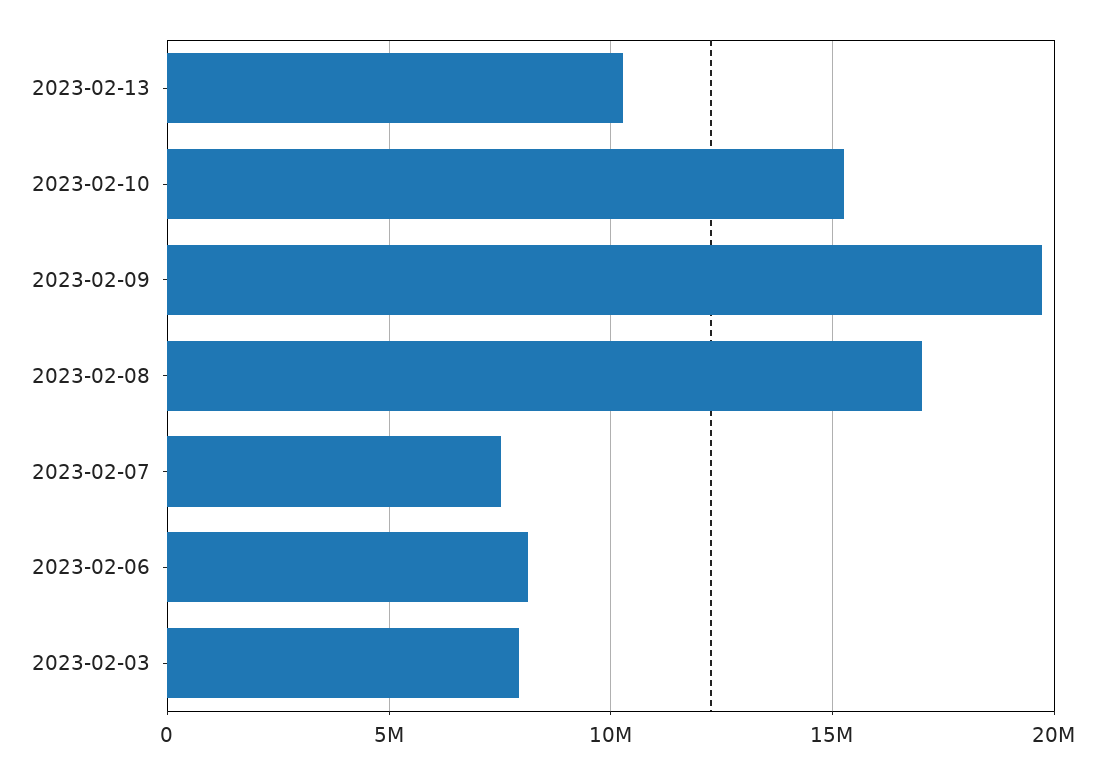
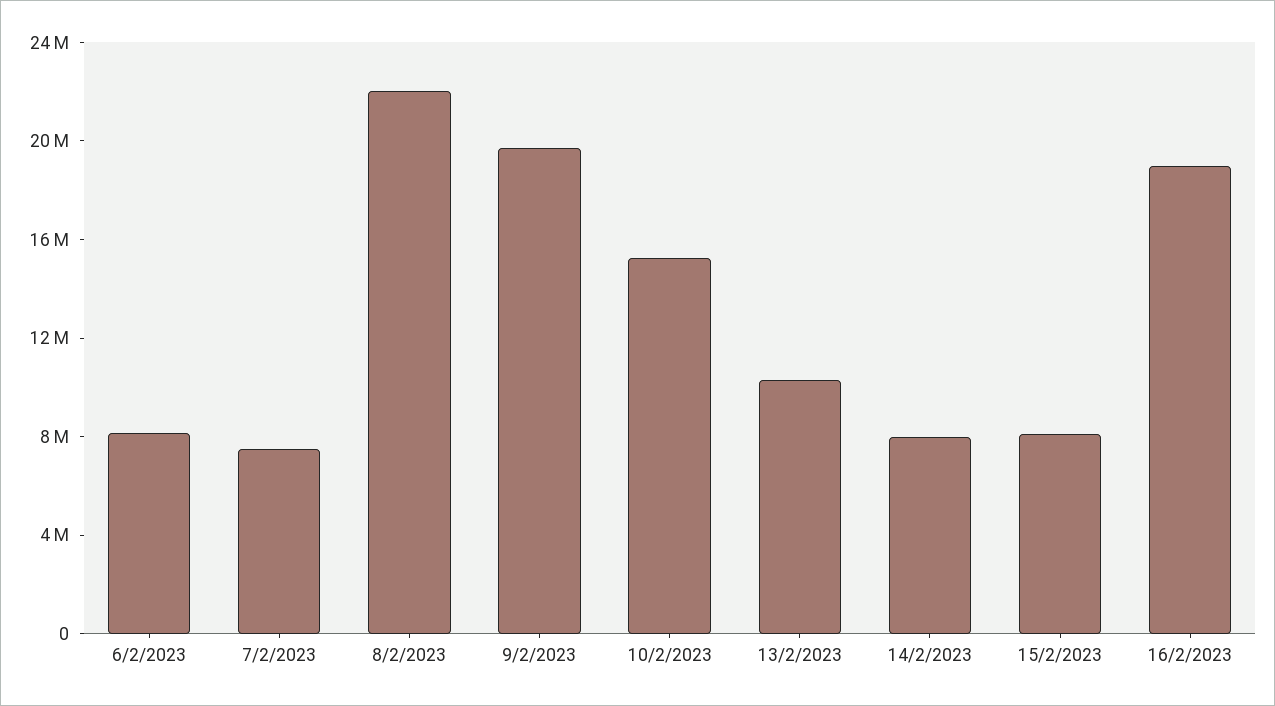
2023-02-08: 17000000 -> 22000000
2023-02-03: 8000000 -> none
14/2/2023: none -> 8000000
15/2/2023: none -> 8000000
16/2/2023: none -> 19000000

